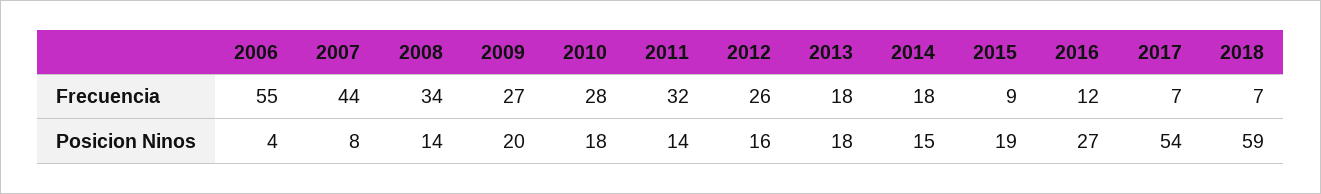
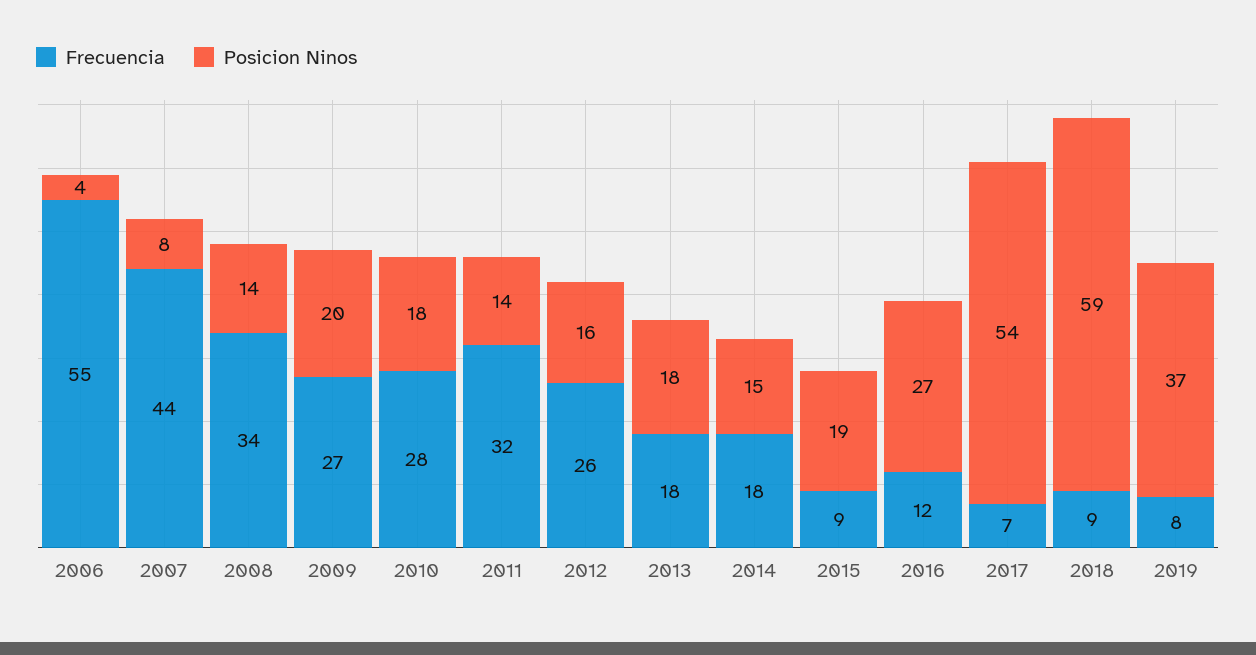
Frecuencia, 2018: 7 -> 9
Frecuencia, 2019: none -> 8
Posicion Ninos, 2019: none -> 37

